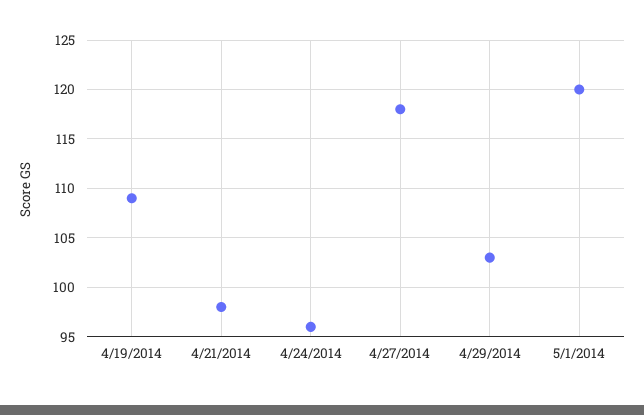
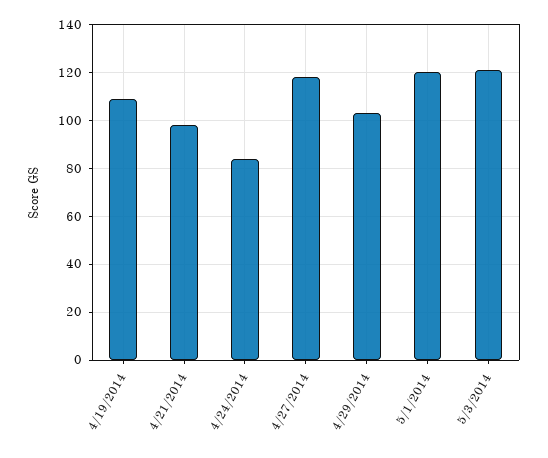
4/24/2014: 96 -> 85
5/3/2014: none -> 120

